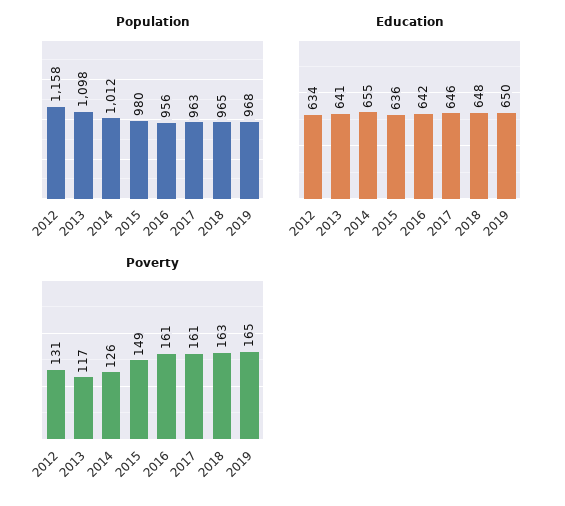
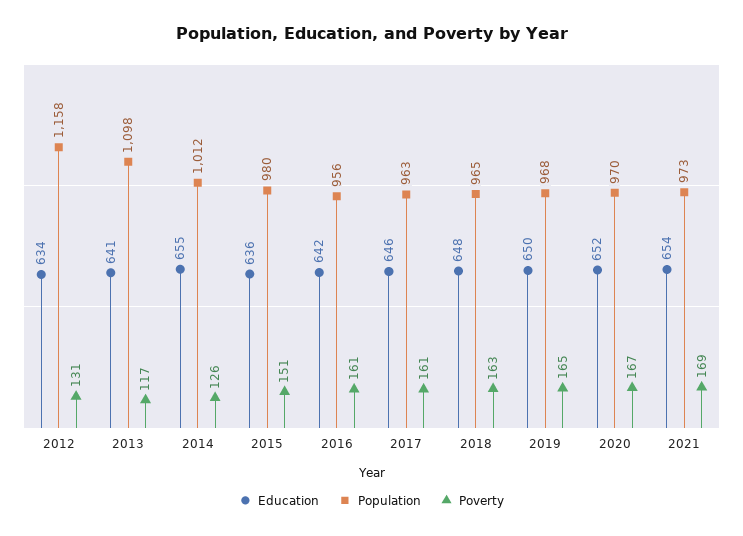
Poverty, 2015: 149 -> 151
Education, 2020: none -> 652
Population, 2020: none -> 970
Poverty, 2020: none -> 167
Education, 2021: none -> 654
Population, 2021: none -> 973
Poverty, 2021: none -> 169

